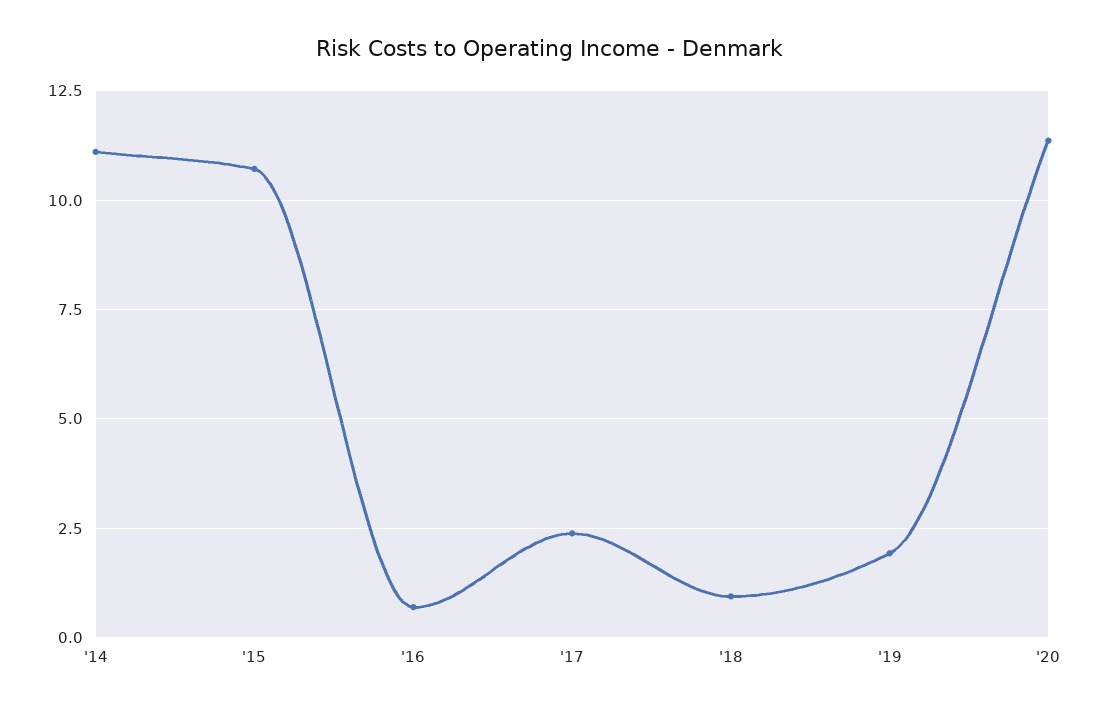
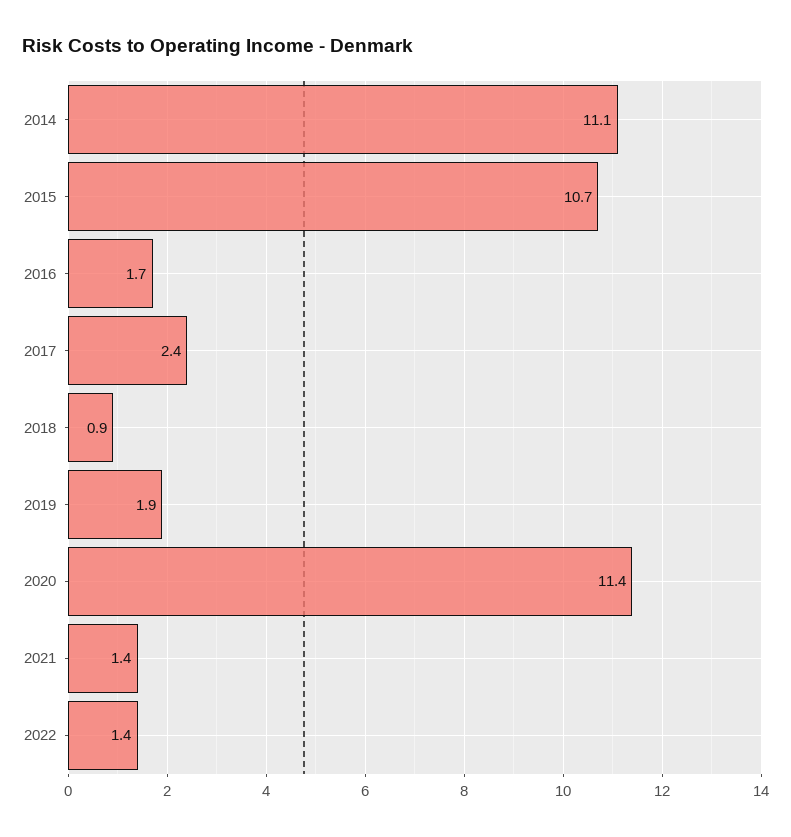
'16: 0.75 -> 1.7
2021: none -> 1.4
2022: none -> 1.4

